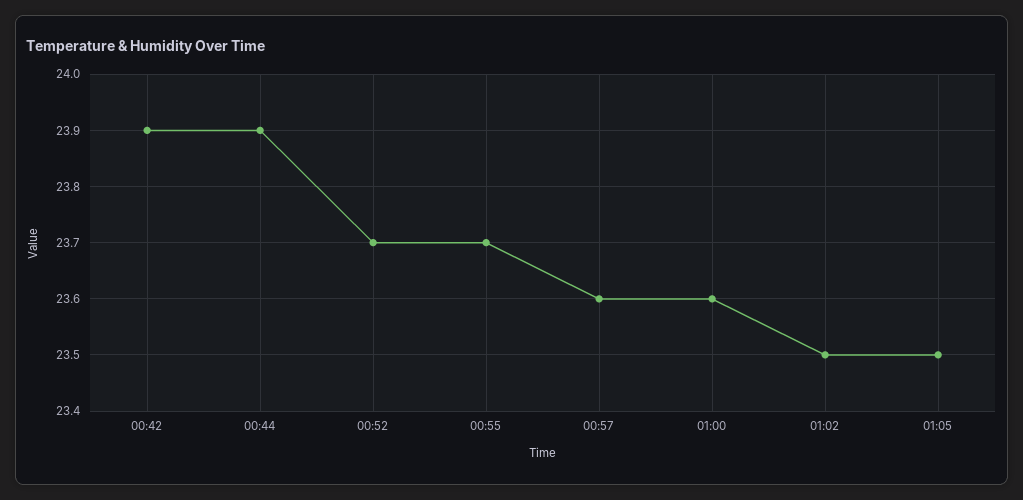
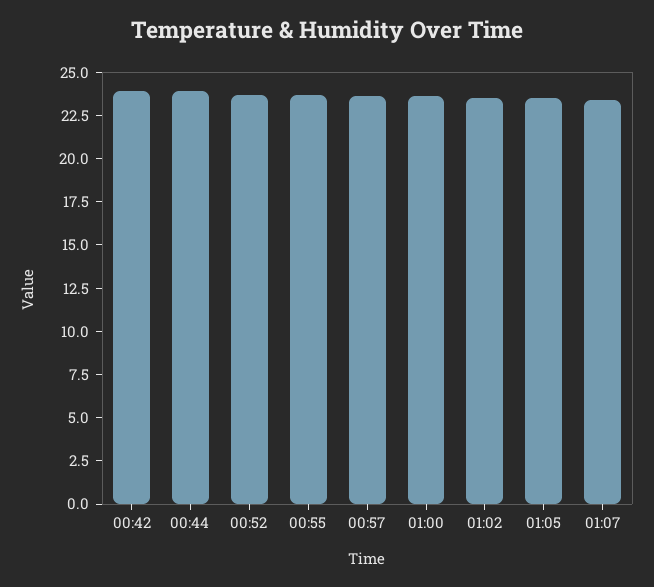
01:07: none -> 23.5

